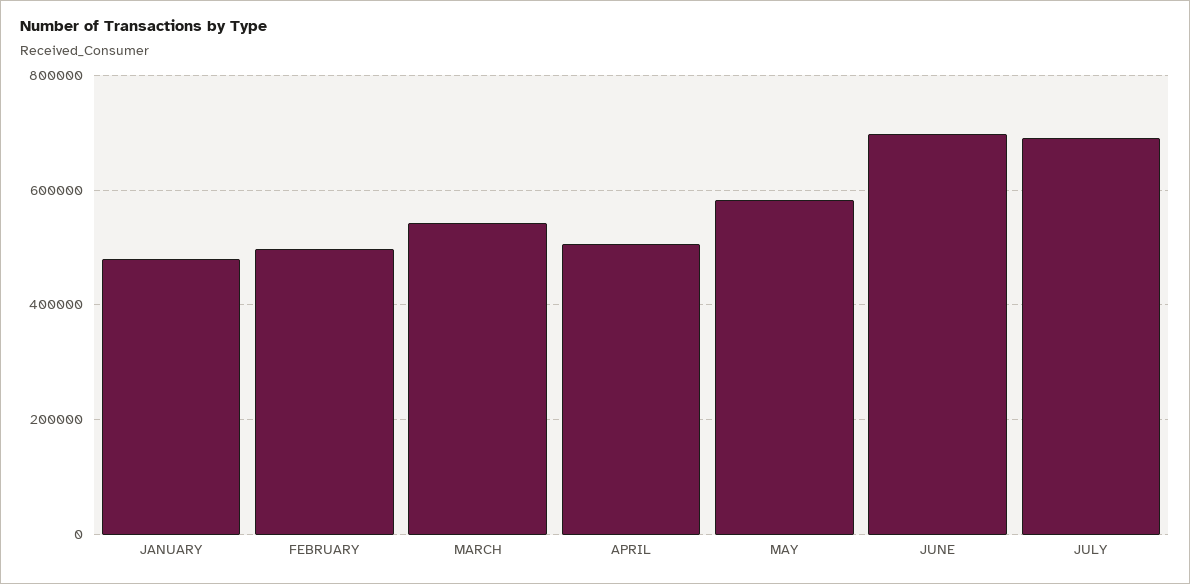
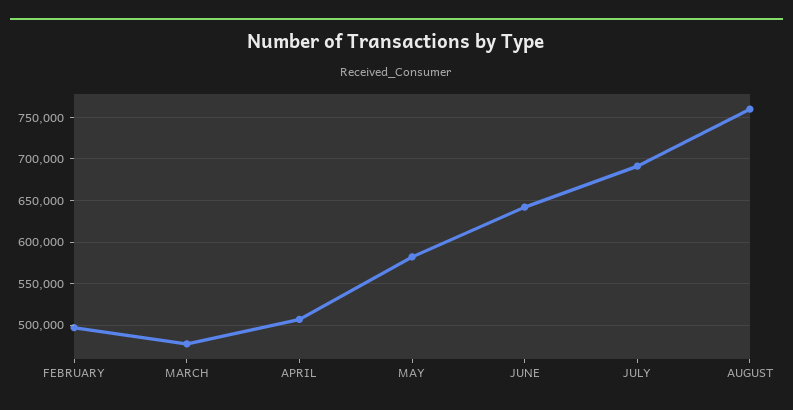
JANUARY: 480000 -> none
MARCH: 540000 -> 480000
JUNE: 700000 -> 640000
AUGUST: none -> 760000

